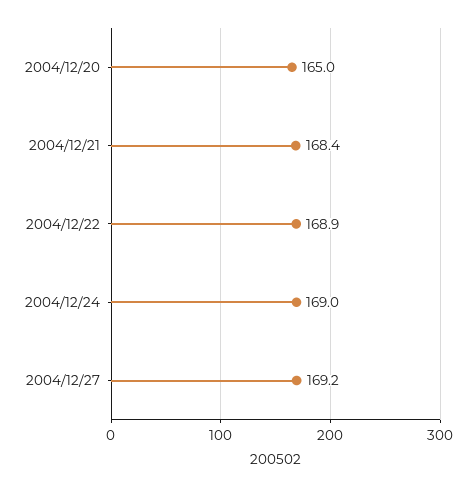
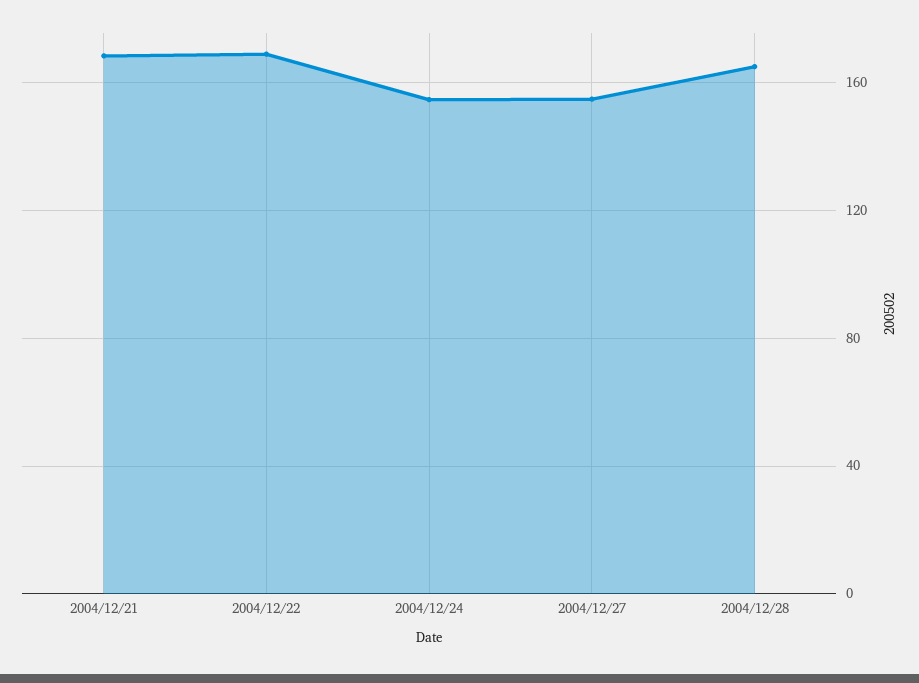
2004/12/20: 165 -> none
2004/12/24: 169 -> 155
2004/12/27: 169.2 -> 155
2004/12/28: none -> 165

